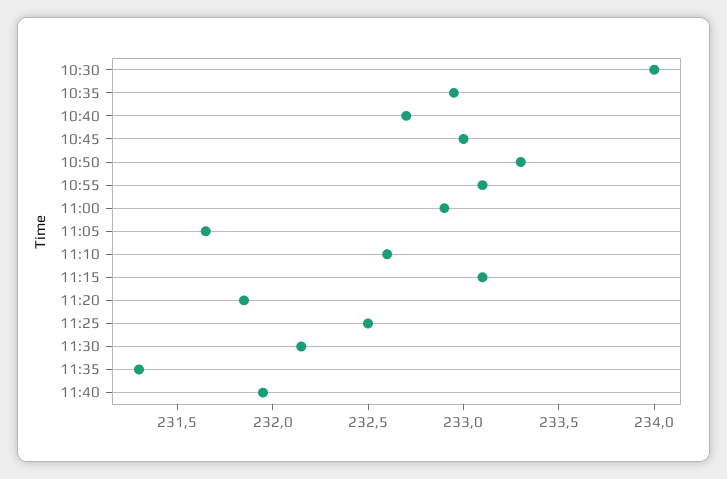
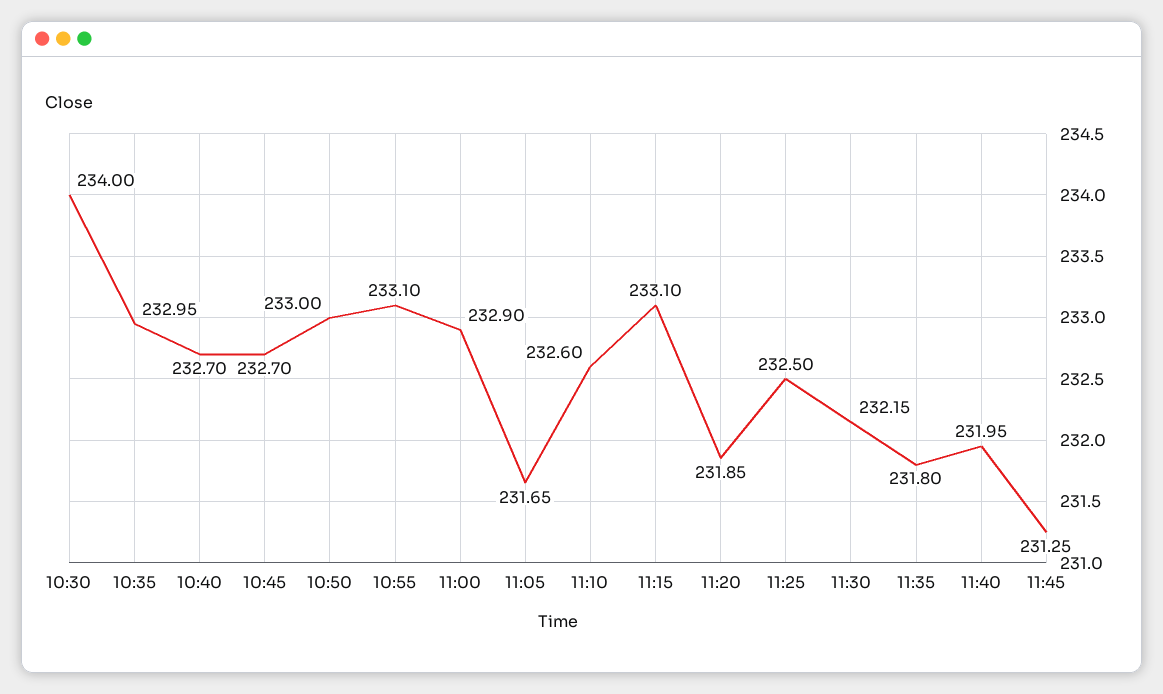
10:45: 233 -> 232.7
10:50: 233.3 -> 233
11:35: 231.3 -> 231.8
11:45: none -> 231.25

